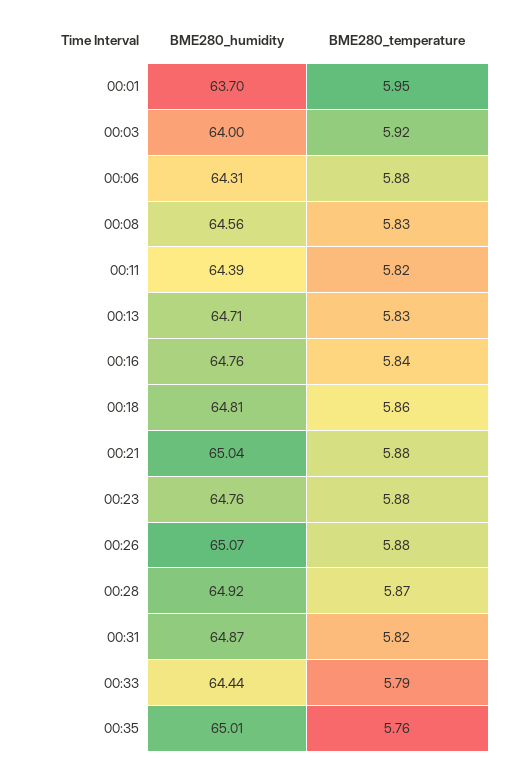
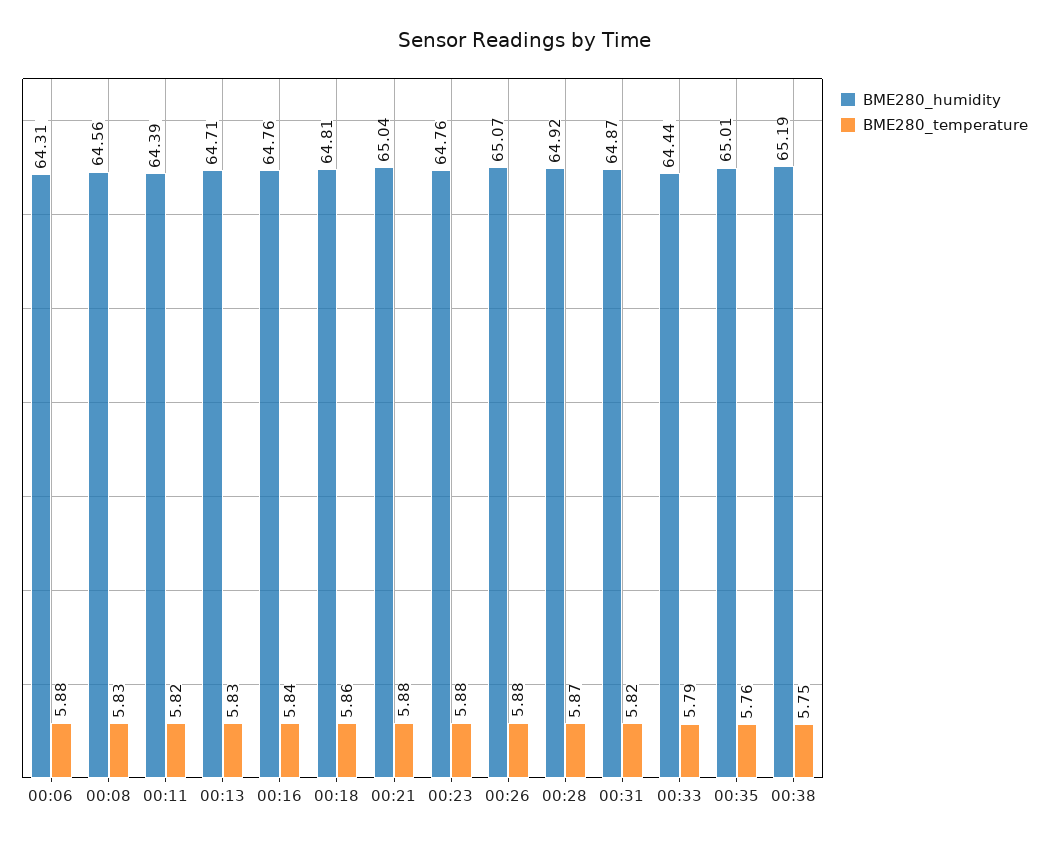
BME280_humidity, 00:01: 63.7 -> none
BME280_temperature, 00:01: 5.95 -> none
BME280_humidity, 00:03: 64 -> none
BME280_temperature, 00:03: 5.92 -> none
BME280_humidity, 00:38: none -> 65.19
BME280_temperature, 00:38: none -> 5.75

